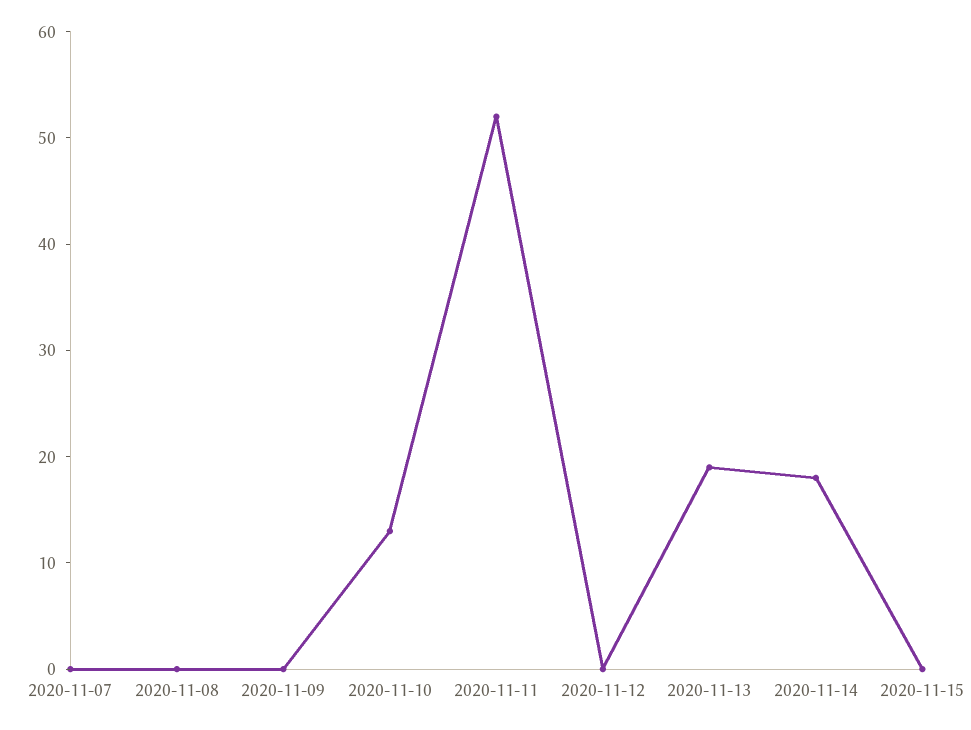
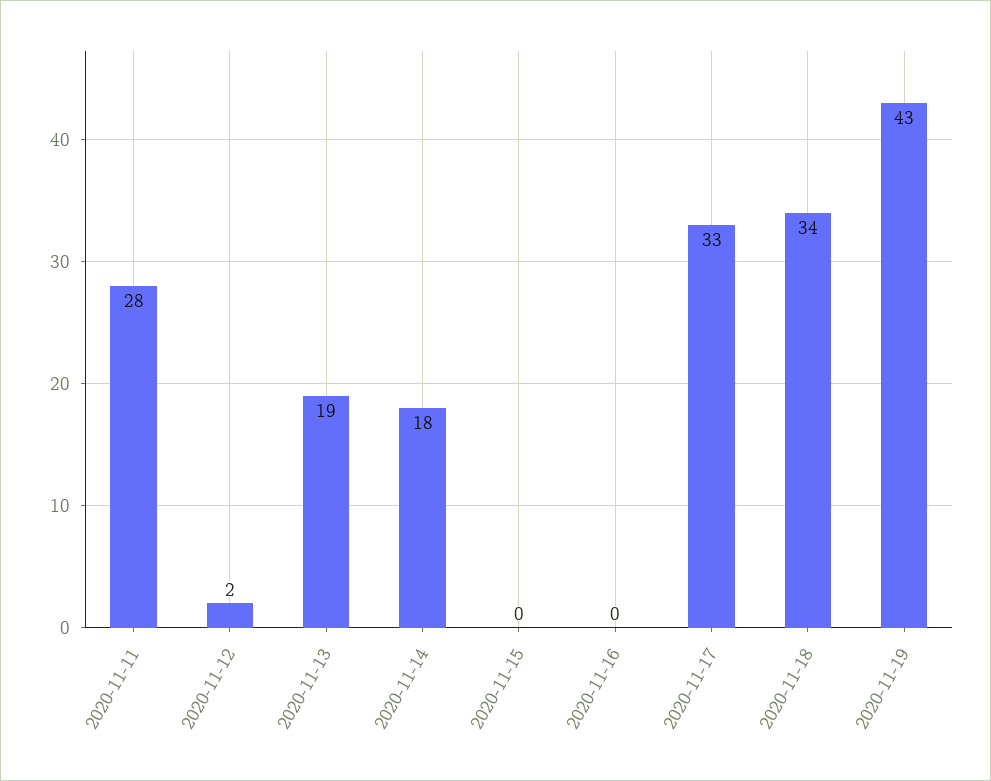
2020-11-07: 0 -> none
2020-11-08: 0 -> none
2020-11-09: 0 -> none
2020-11-10: 13 -> none
2020-11-11: 52 -> 28
2020-11-12: 0 -> 2
2020-11-16: none -> 0
2020-11-17: none -> 33
2020-11-18: none -> 34
2020-11-19: none -> 43

